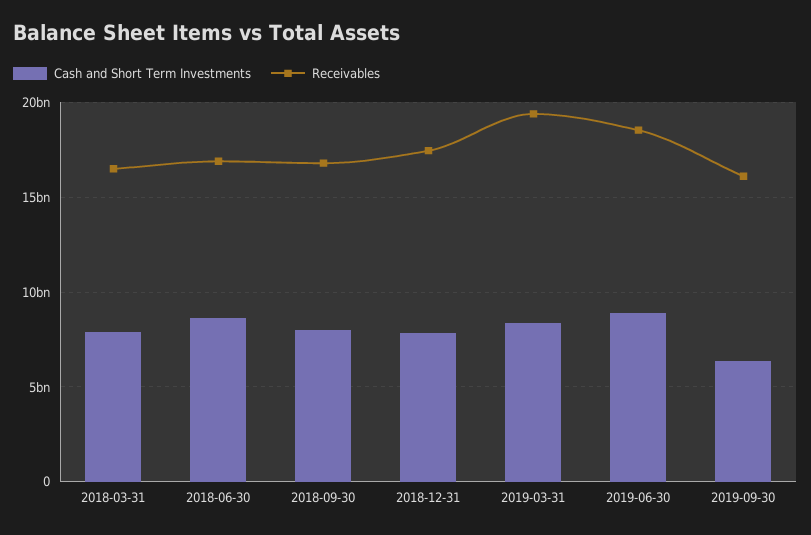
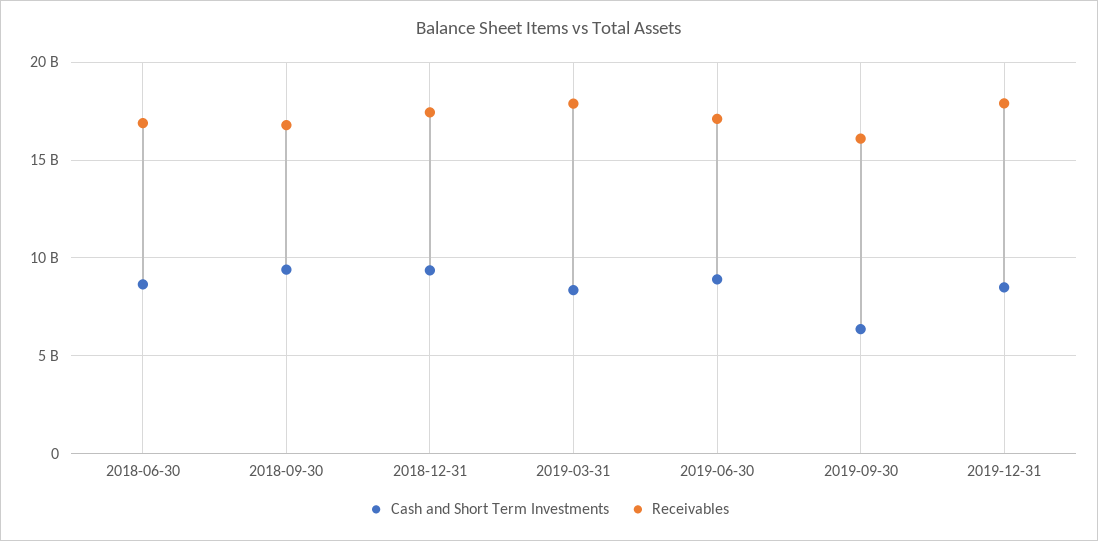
Cash and Short Term Investments, 2018-03-31: 8000000000 -> none
Receivables, 2018-03-31: 16500000000 -> none
Cash and Short Term Investments, 2018-09-30: 8000000000 -> 9500000000
Cash and Short Term Investments, 2018-12-31: 8000000000 -> 9500000000
Receivables, 2019-03-31: 19500000000 -> 18000000000
Receivables, 2019-06-30: 18500000000 -> 17000000000
Cash and Short Term Investments, 2019-12-31: none -> 8500000000
Receivables, 2019-12-31: none -> 18000000000

